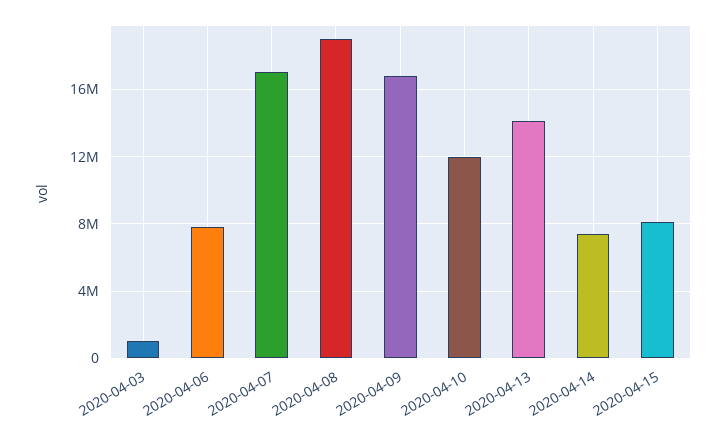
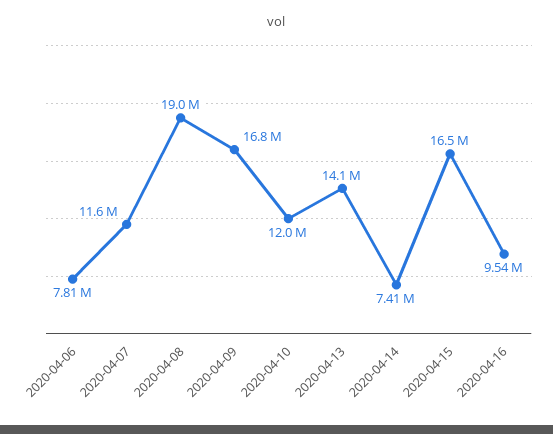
2020-04-03: 1000000 -> none
2020-04-07: 17000000 -> 11600000
2020-04-15: 8000000 -> 16500000
2020-04-16: none -> 9540000

